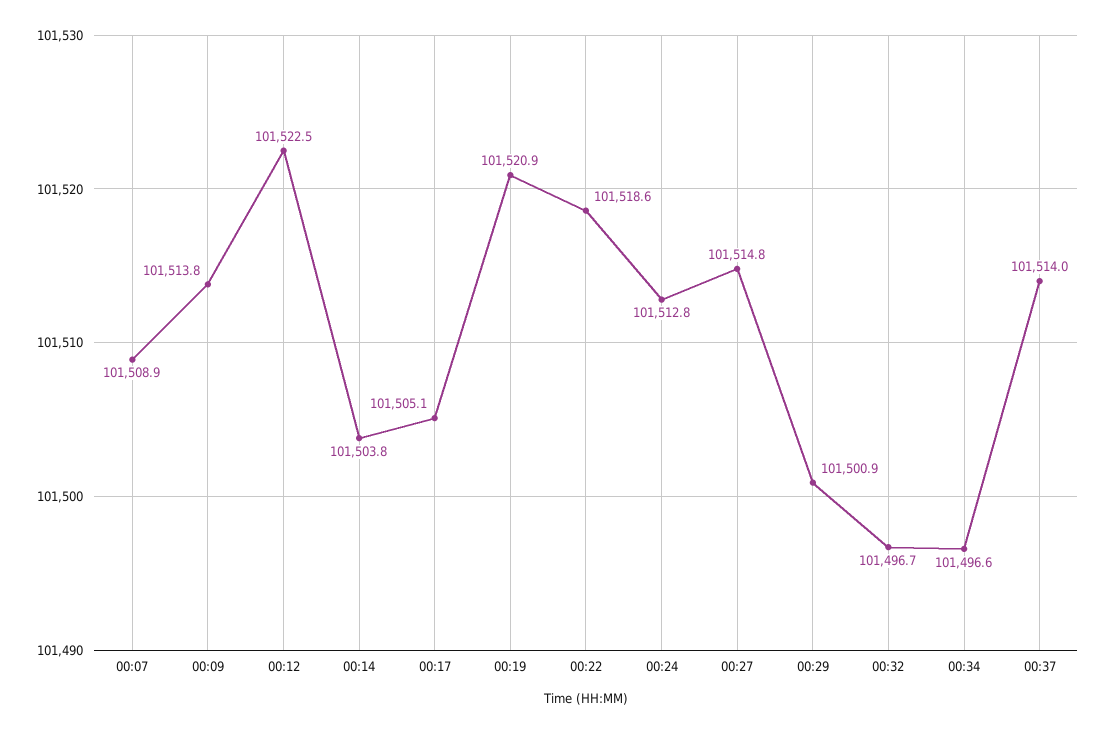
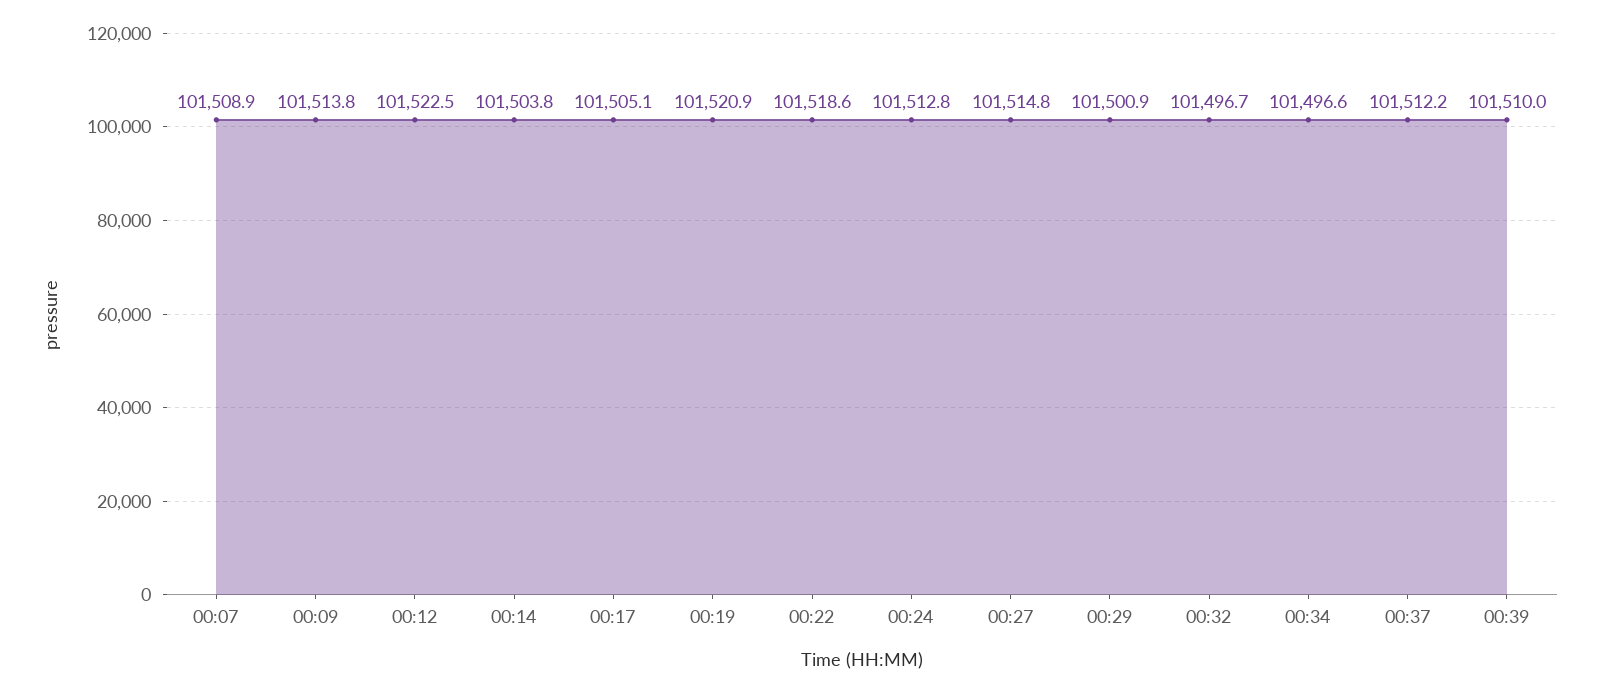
00:37: 101514 -> 101512.2
00:39: none -> 101510

